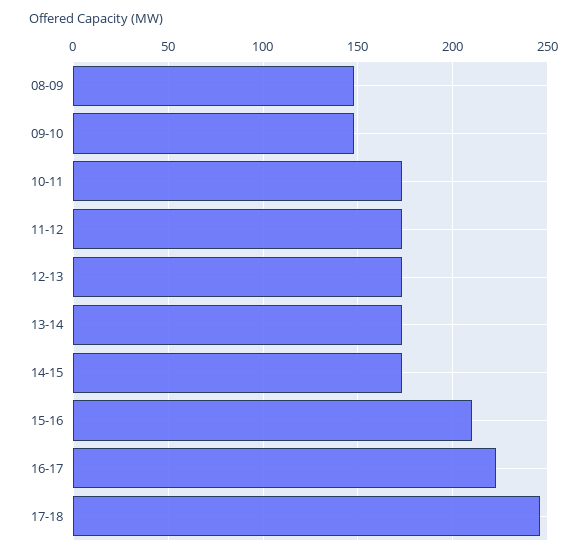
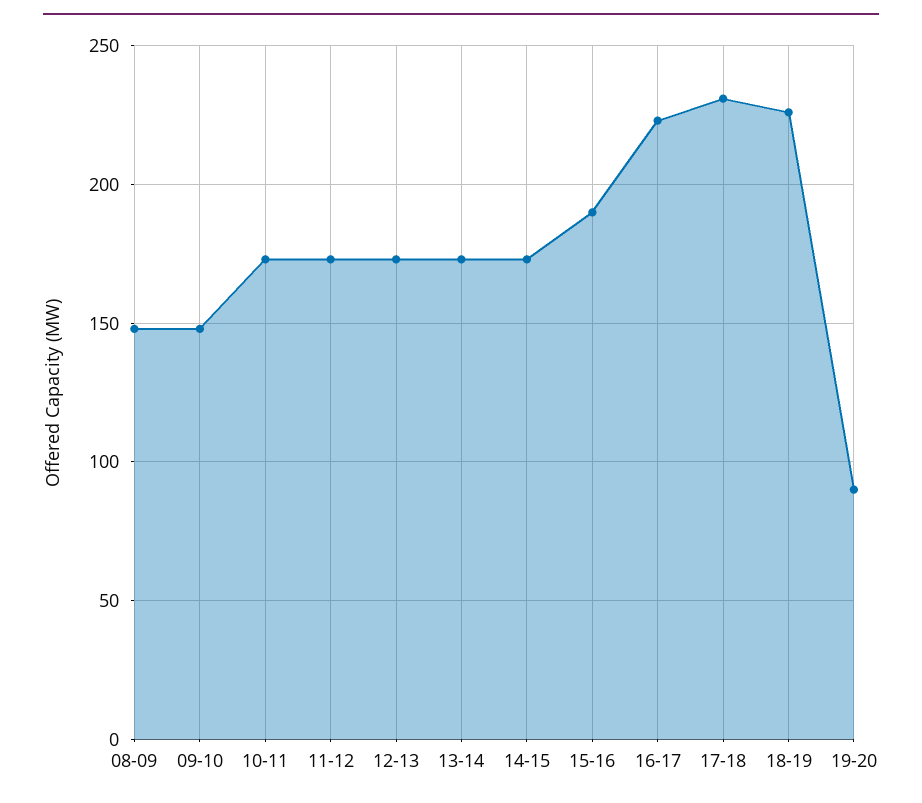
15-16: 210 -> 190
17-18: 245 -> 230
18-19: none -> 225
19-20: none -> 90

